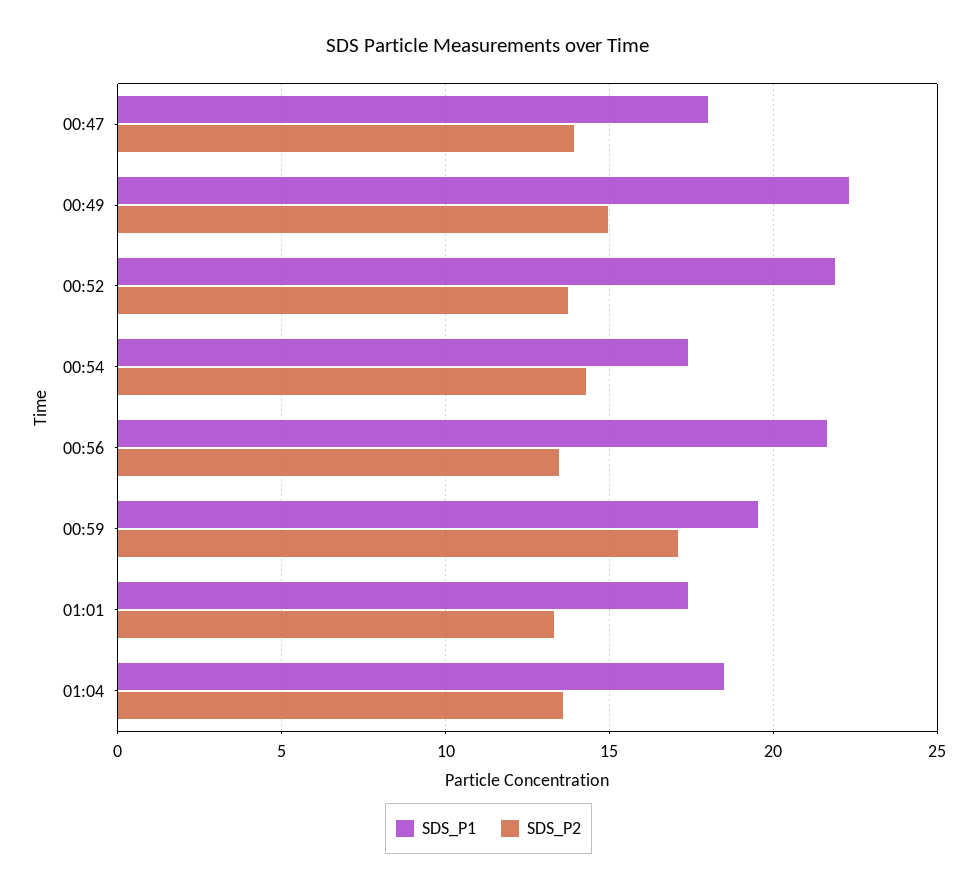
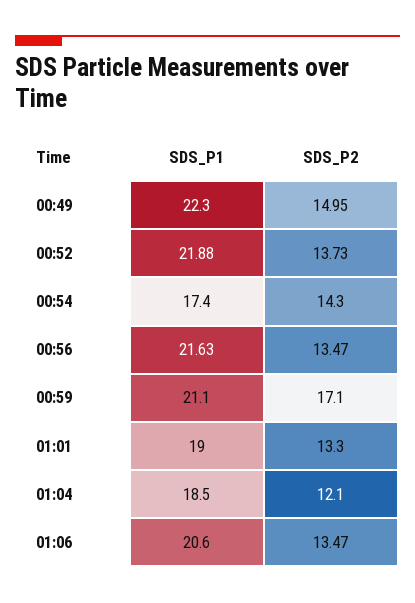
SDS_P1, 00:47: 18 -> none
SDS_P2, 00:47: 14 -> none
SDS_P1, 00:59: 19.5 -> 21.1
SDS_P1, 01:01: 17.5 -> 19
SDS_P2, 01:04: 13.5 -> 12.1
SDS_P1, 01:06: none -> 20.6
SDS_P2, 01:06: none -> 13.47

